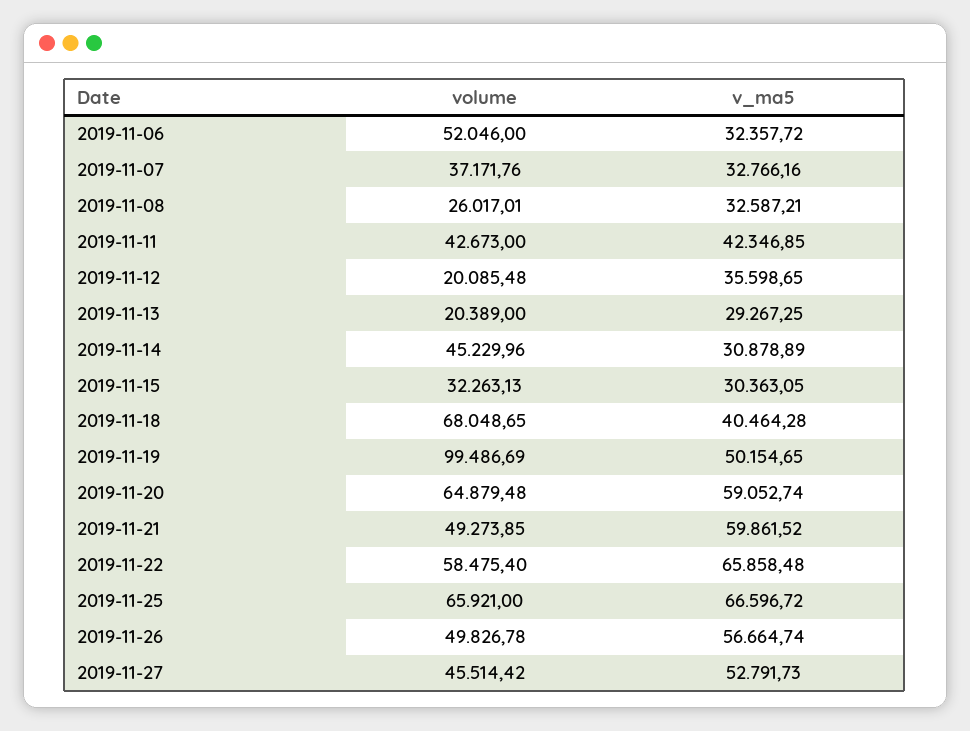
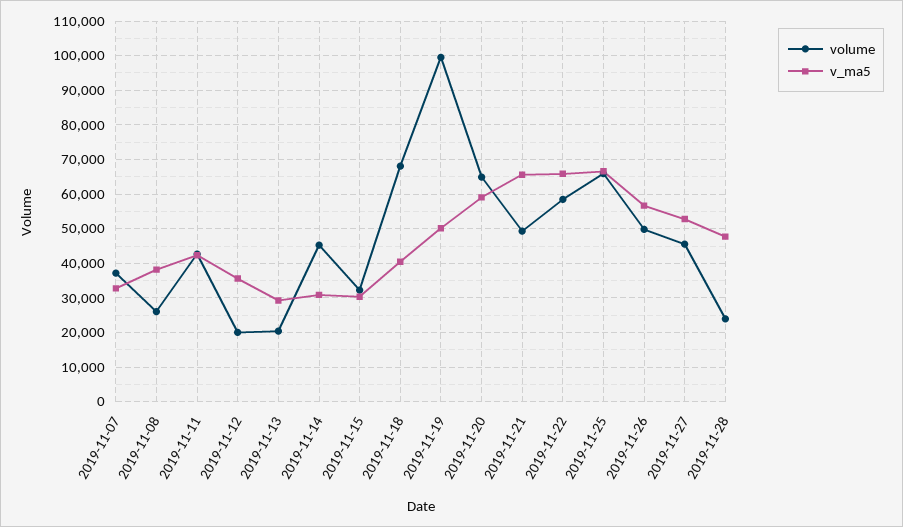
volume, 2019-11-06: 52046 -> none
v_ma5, 2019-11-06: 32357.72 -> none
v_ma5, 2019-11-08: 32587.21 -> 38000
v_ma5, 2019-11-21: 59861.52 -> 66000
volume, 2019-11-28: none -> 24000
v_ma5, 2019-11-28: none -> 48000

